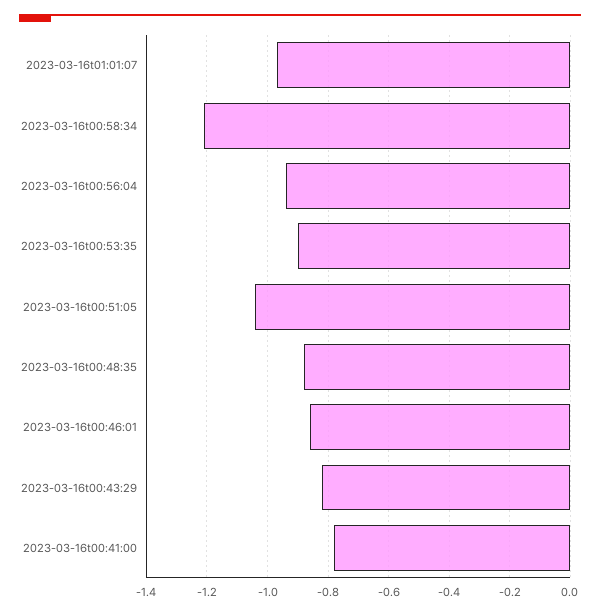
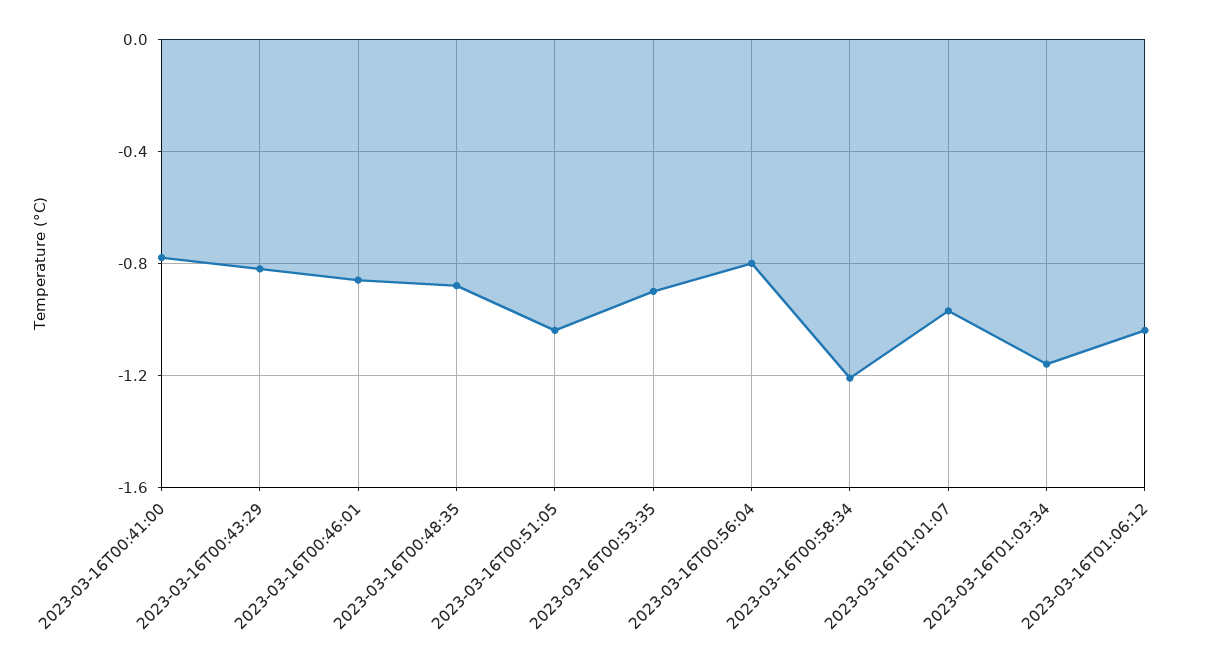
2023-03-16t00:56:04: -0.95 -> -0.8
2023-03-16T01:03:34: none -> -1.15
2023-03-16T01:06:12: none -> -1.05

